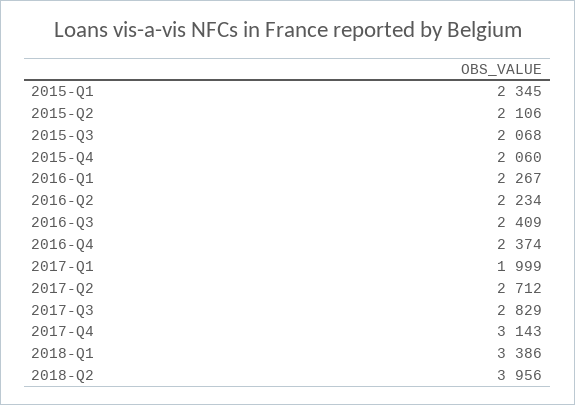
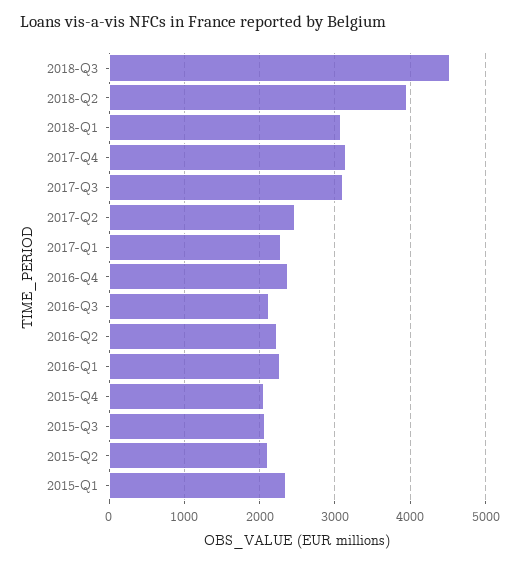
2016-Q3: 2409 -> 2100
2017-Q1: 1999 -> 2300
2017-Q2: 2712 -> 2500
2017-Q3: 2829 -> 3100
2018-Q1: 3386 -> 3100
2018-Q3: none -> 4500

